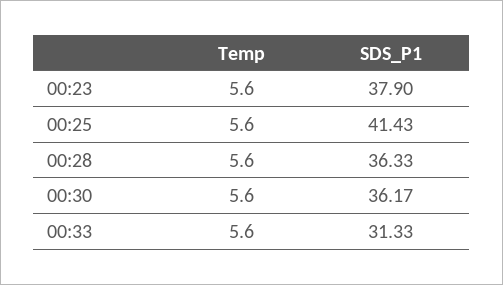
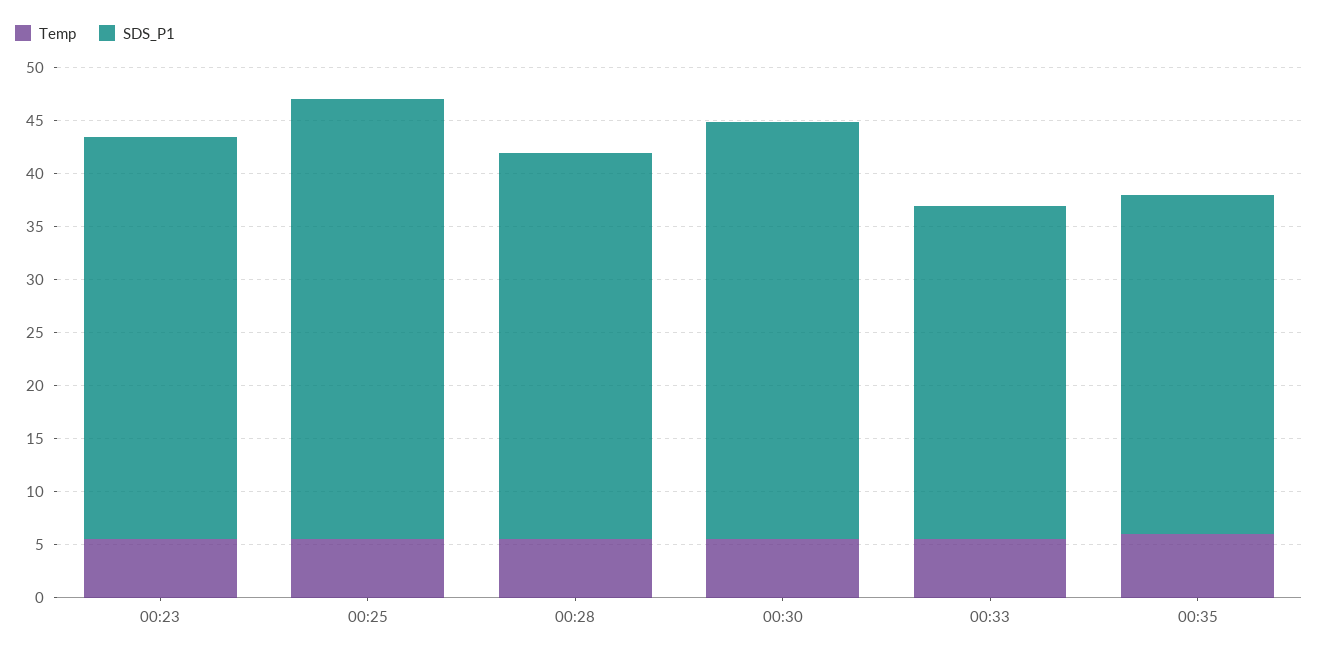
SDS_P1, 00:30: 36.17 -> 39
Temp, 00:35: none -> 6
SDS_P1, 00:35: none -> 32

